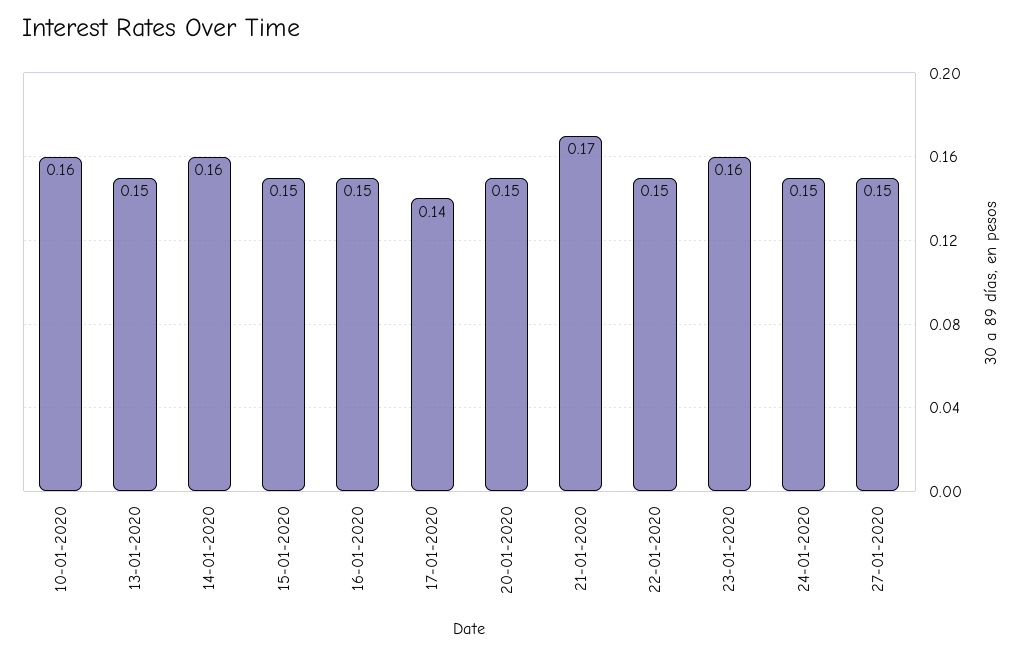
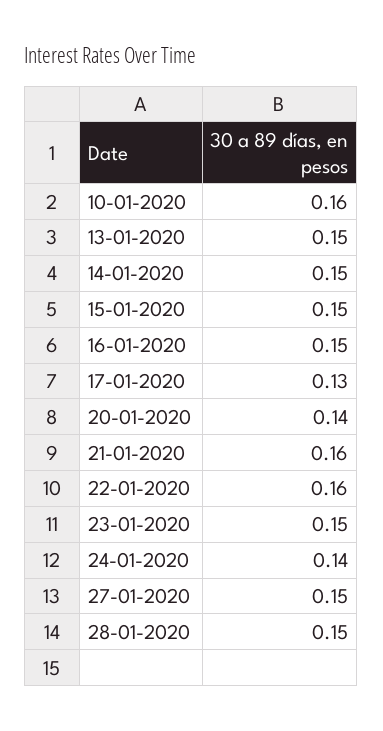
14-01-2020: 0.16 -> 0.15
17-01-2020: 0.14 -> 0.13
20-01-2020: 0.15 -> 0.14
21-01-2020: 0.17 -> 0.16
22-01-2020: 0.15 -> 0.16
23-01-2020: 0.16 -> 0.15
24-01-2020: 0.15 -> 0.14
28-01-2020: none -> 0.15

